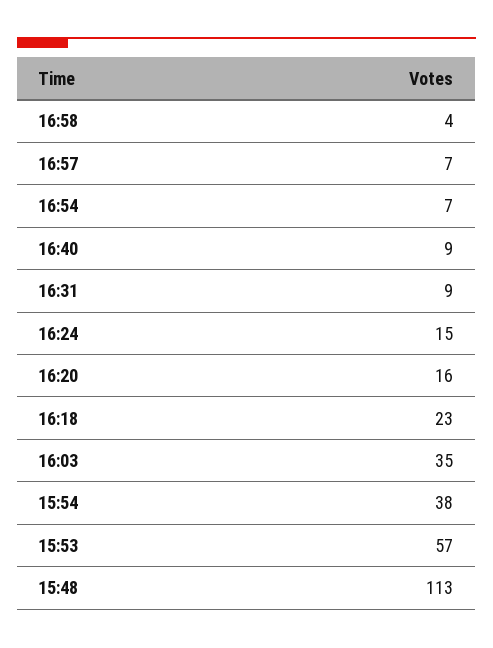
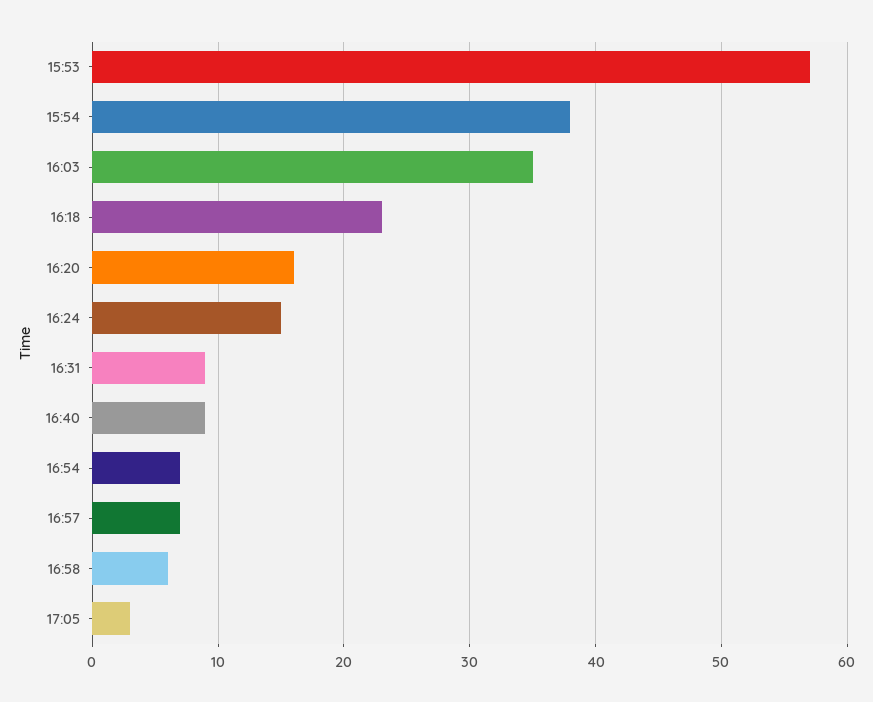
16:58: 4 -> 6
15:48: 113 -> none
17:05: none -> 3

